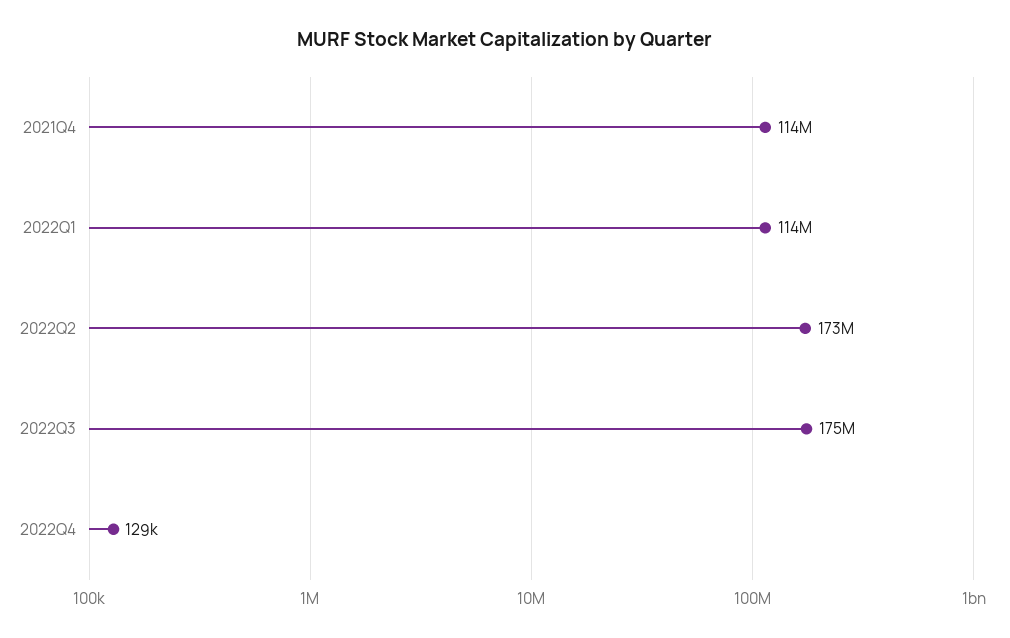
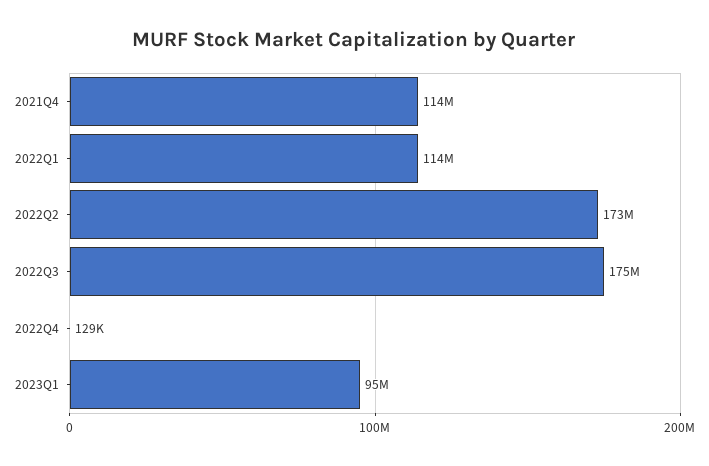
2023Q1: none -> 95000000

